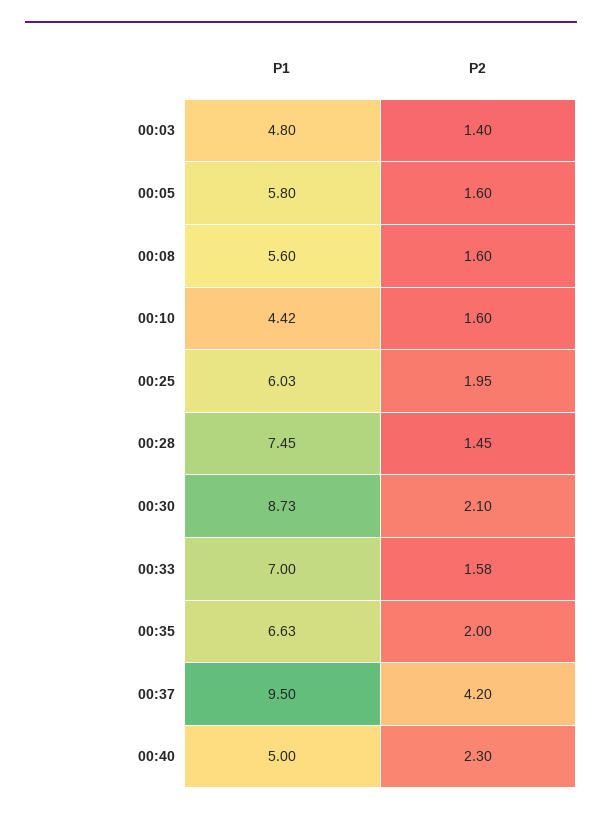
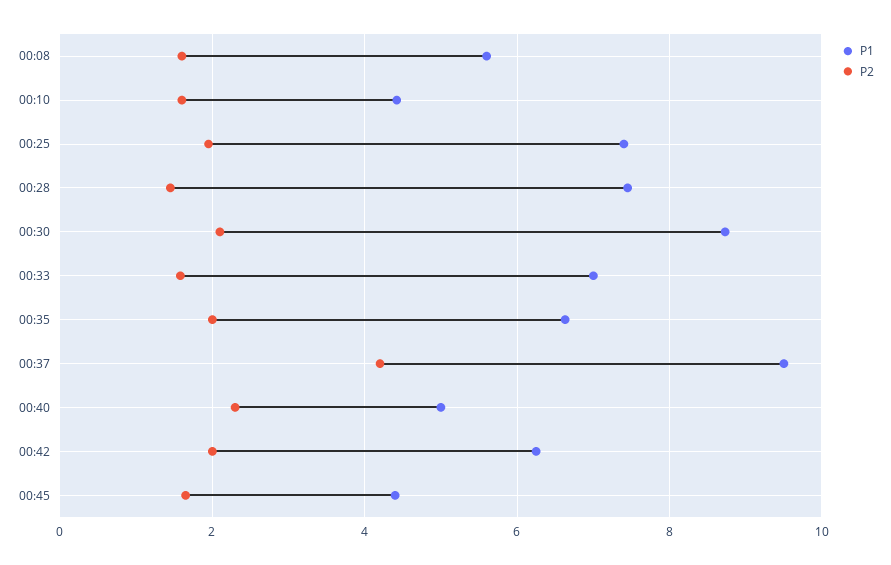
P1, 00:03: 4.8 -> none
P2, 00:03: 1.4 -> none
P1, 00:05: 5.8 -> none
P2, 00:05: 1.6 -> none
P1, 00:25: 6.03 -> 7.4
P1, 00:42: none -> 6.2
P2, 00:42: none -> 2
P1, 00:45: none -> 4.4
P2, 00:45: none -> 1.6

